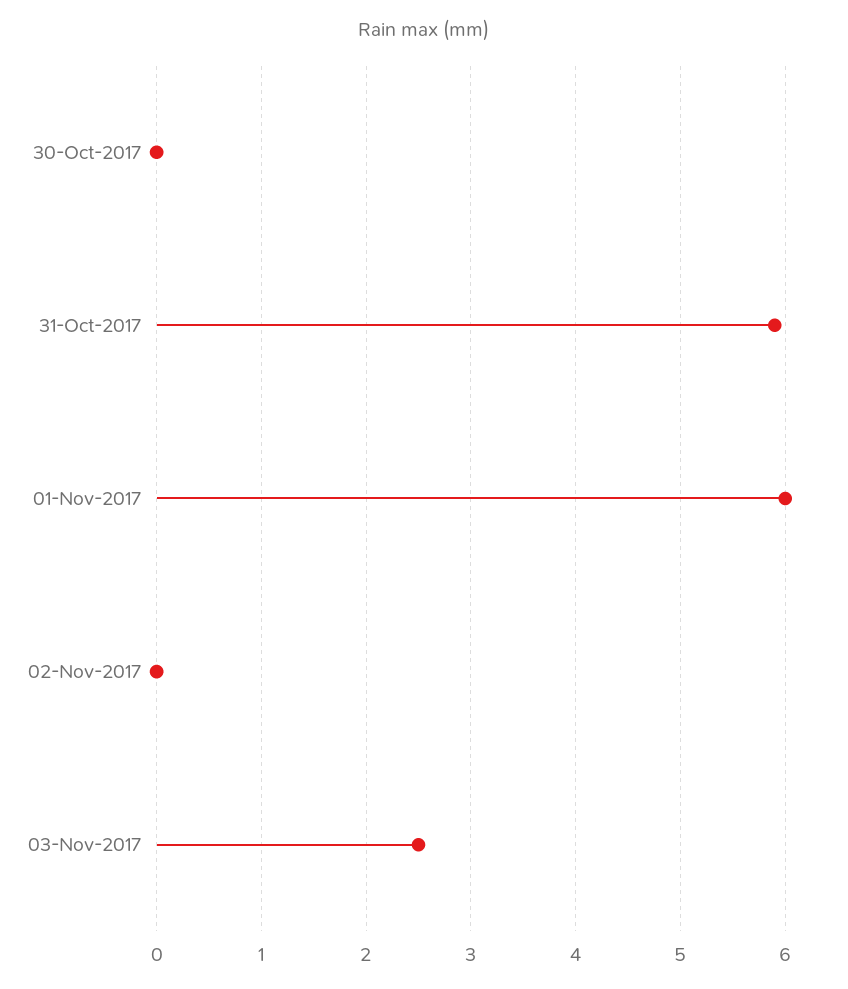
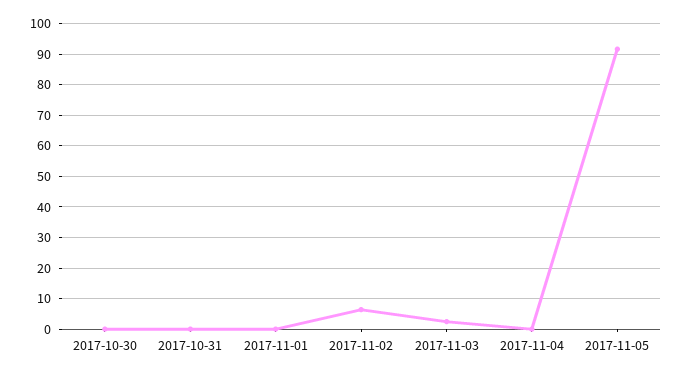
31-Oct-2017: 5.9 -> 0
01-Nov-2017: 6 -> 0
02-Nov-2017: 0 -> 6
2017-11-04: none -> 0
2017-11-05: none -> 92

